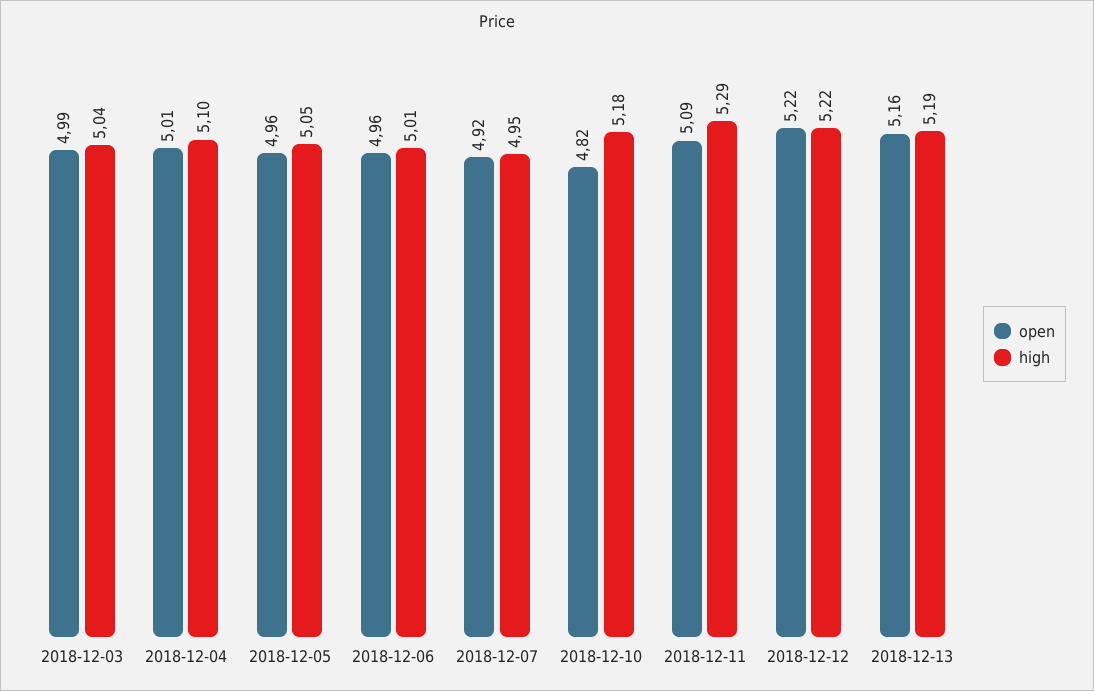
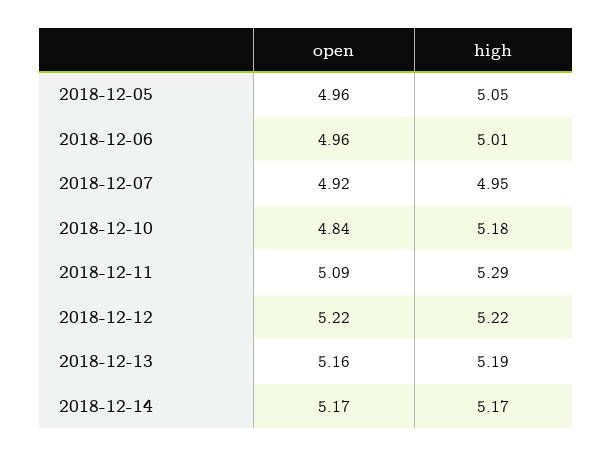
open, 2018-12-03: 4.99 -> none
high, 2018-12-03: 5.04 -> none
open, 2018-12-04: 5.01 -> none
high, 2018-12-04: 5.1 -> none
open, 2018-12-10: 4.82 -> 4.84
open, 2018-12-14: none -> 5.17
high, 2018-12-14: none -> 5.17

